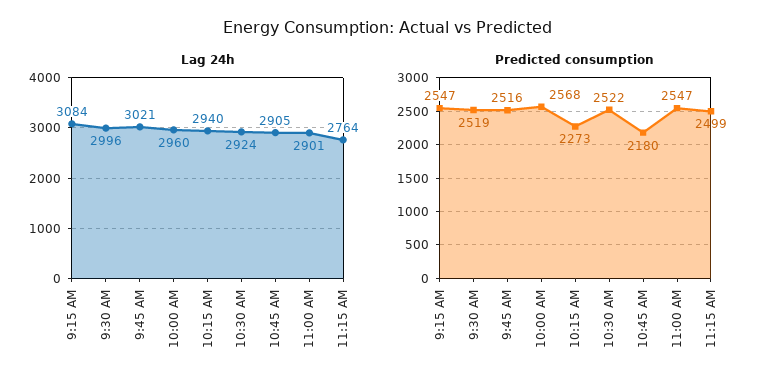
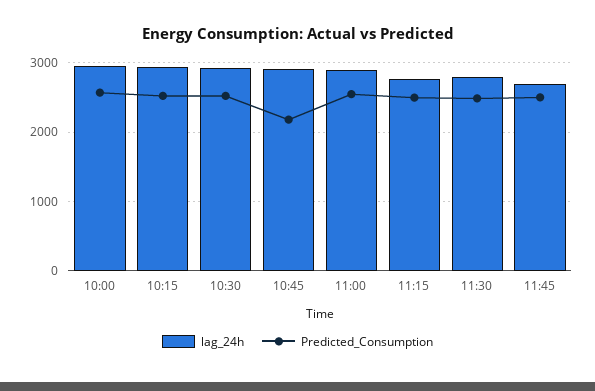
Lag 24h, 9:15 AM: 3084 -> none
Lag 24h, 9:30 AM: 2996 -> none
Lag 24h, 9:45 AM: 3021 -> none
Predicted consumption, 9:15 AM: 2547 -> none
Predicted consumption, 9:30 AM: 2519 -> none
Predicted consumption, 9:45 AM: 2516 -> none
Predicted consumption, 10:15 AM: 2273 -> 2500
Lag 24h, 11:30: none -> 2800
Predicted consumption, 11:30: none -> 2500
Lag 24h, 11:45: none -> 2700
Predicted consumption, 11:45: none -> 2500

